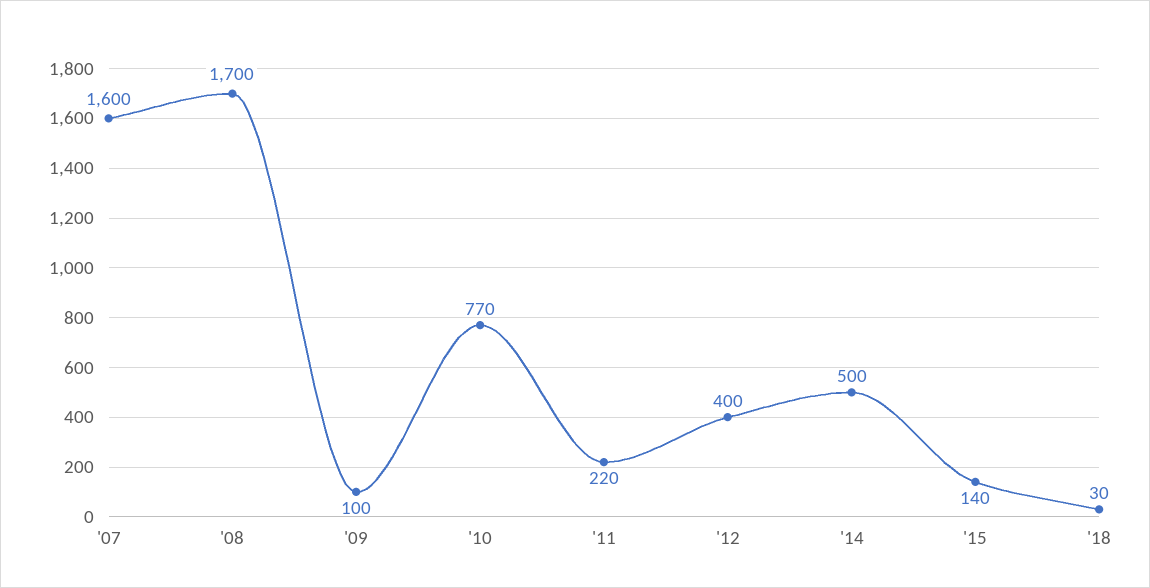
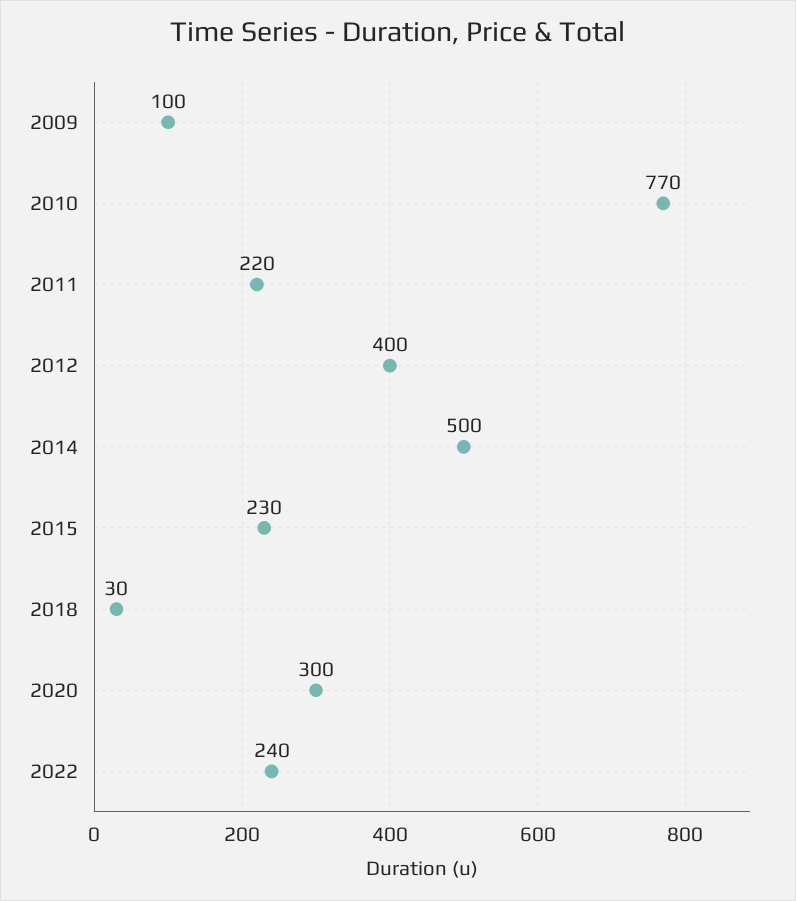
'07: 1600 -> none
'08: 1700 -> none
'15: 140 -> 230
2020: none -> 300
2022: none -> 240

